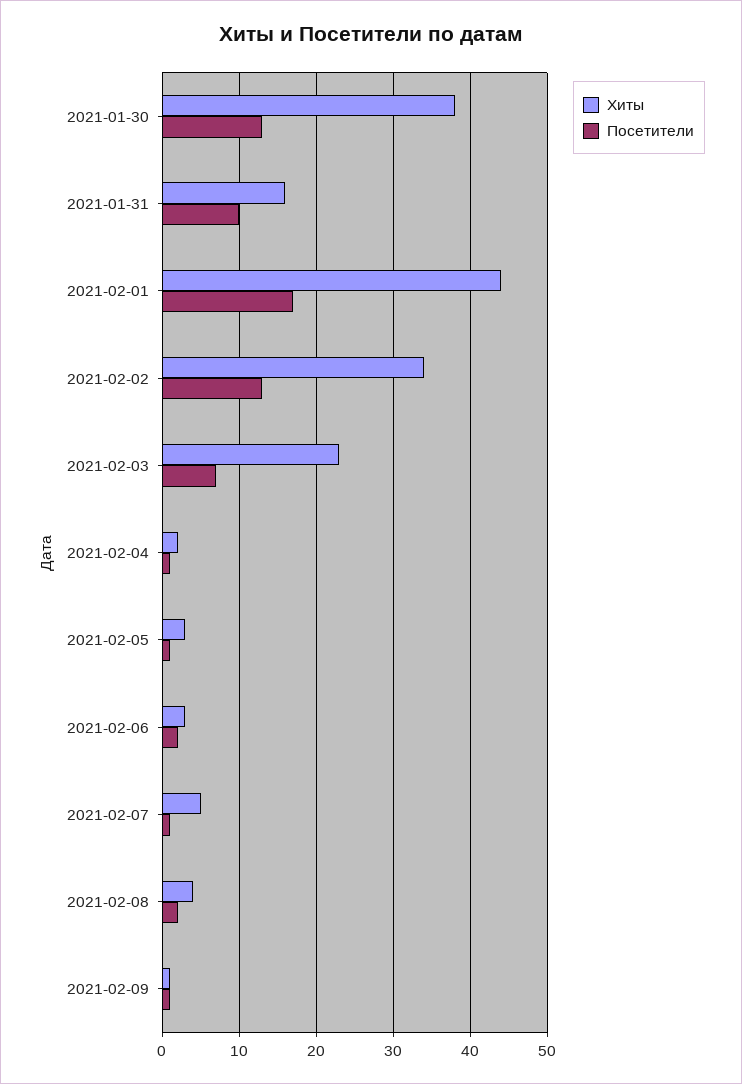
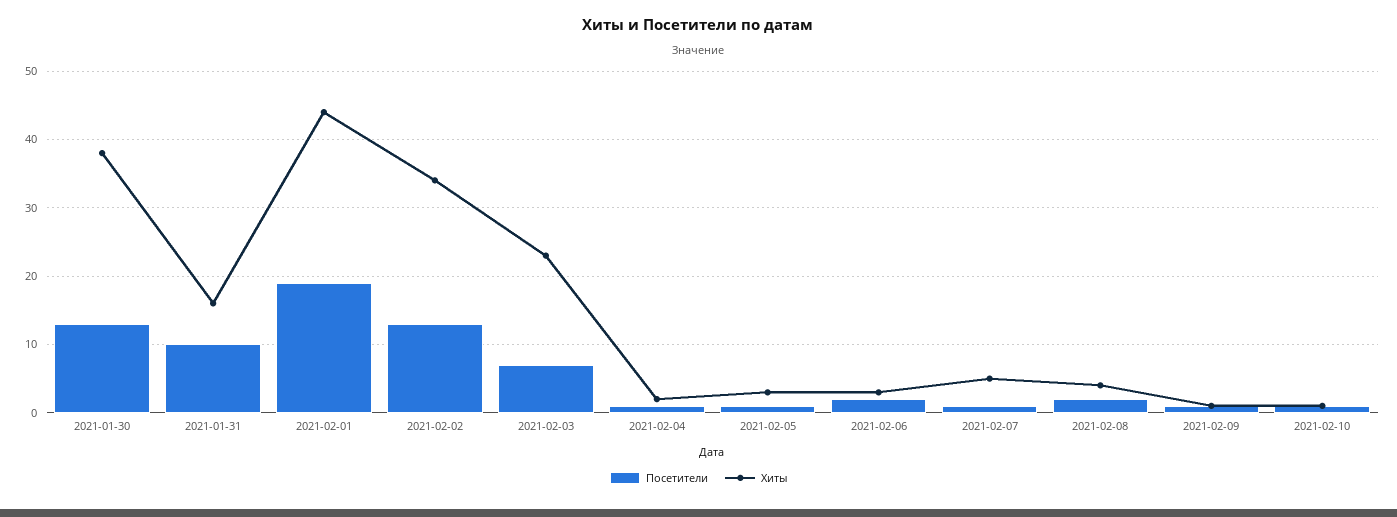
Посетители, 2021-02-01: 17 -> 19
Посетители, 2021-02-10: none -> 1
Хиты, 2021-02-10: none -> 1

